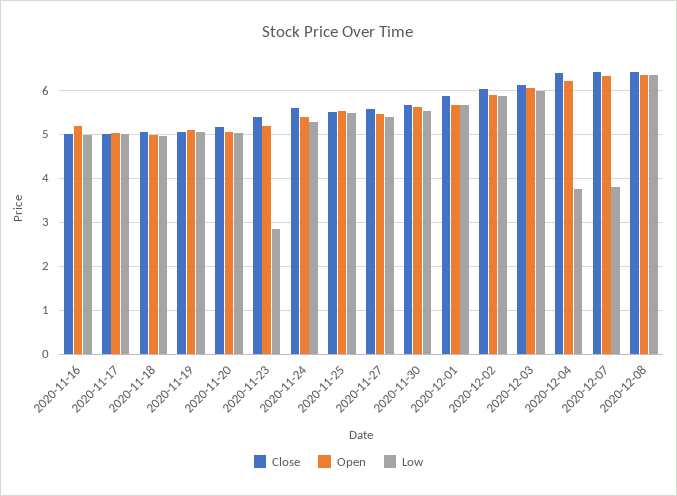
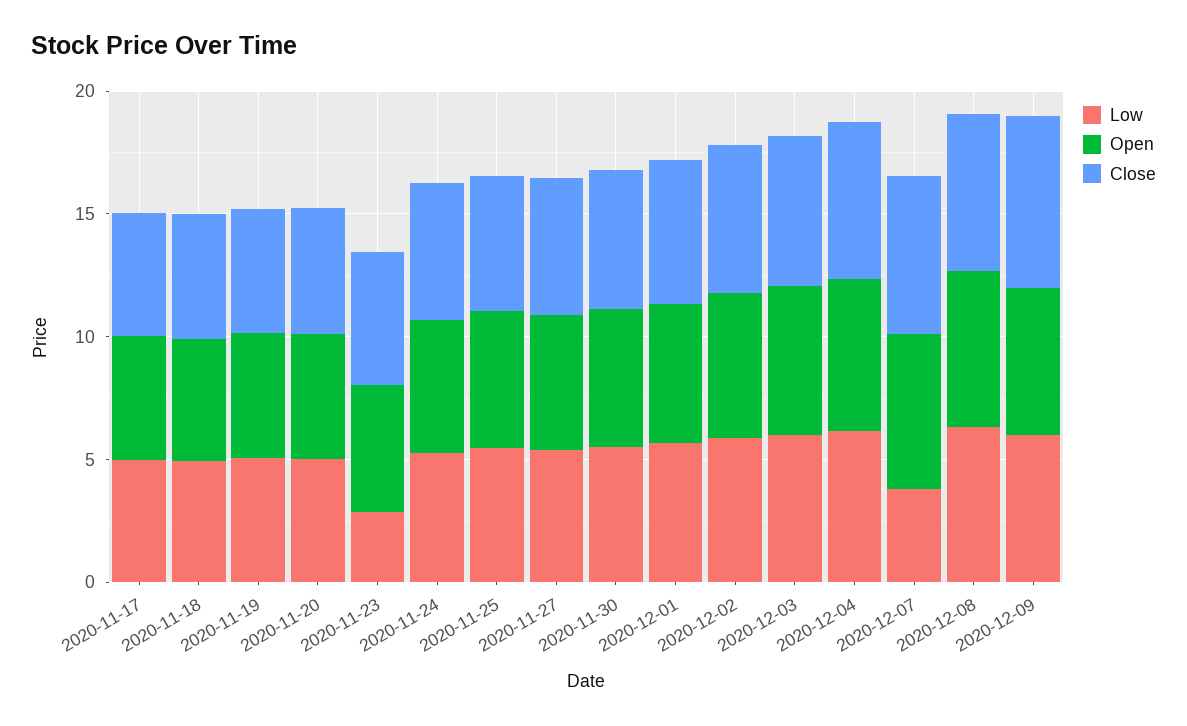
Close, 2020-11-16: 5 -> none
Open, 2020-11-16: 5.2 -> none
Low, 2020-11-16: 5 -> none
Low, 2020-12-04: 3.8 -> 6
Low, 2020-12-09: none -> 6
Open, 2020-12-09: none -> 6
Close, 2020-12-09: none -> 7

